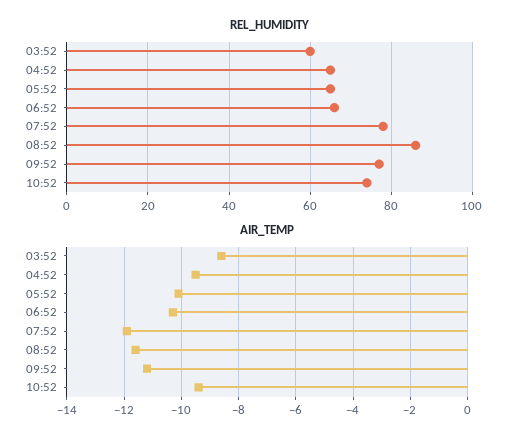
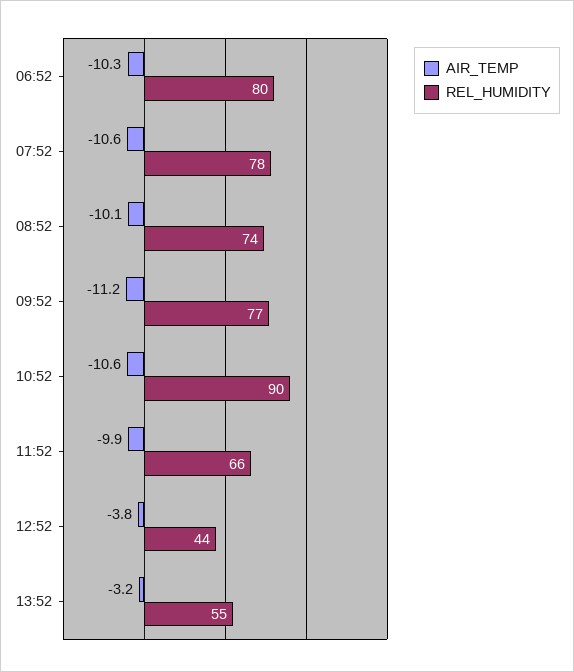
REL_HUMIDITY, 03:52: 60 -> none
REL_HUMIDITY, 04:52: 65 -> none
REL_HUMIDITY, 05:52: 65 -> none
REL_HUMIDITY, 06:52: 65 -> 80
REL_HUMIDITY, 08:52: 85 -> 74
REL_HUMIDITY, 10:52: 75 -> 90
AIR_TEMP, 03:52: -8.5 -> none
AIR_TEMP, 04:52: -9.5 -> none
AIR_TEMP, 05:52: -10 -> none
AIR_TEMP, 07:52: -12 -> -10.6
AIR_TEMP, 08:52: -11.5 -> -10.1
AIR_TEMP, 10:52: -9.5 -> -10.6
AIR_TEMP, 11:52: none -> -9.9
REL_HUMIDITY, 11:52: none -> 66
AIR_TEMP, 12:52: none -> -3.8
REL_HUMIDITY, 12:52: none -> 44
AIR_TEMP, 13:52: none -> -3.2
REL_HUMIDITY, 13:52: none -> 55

